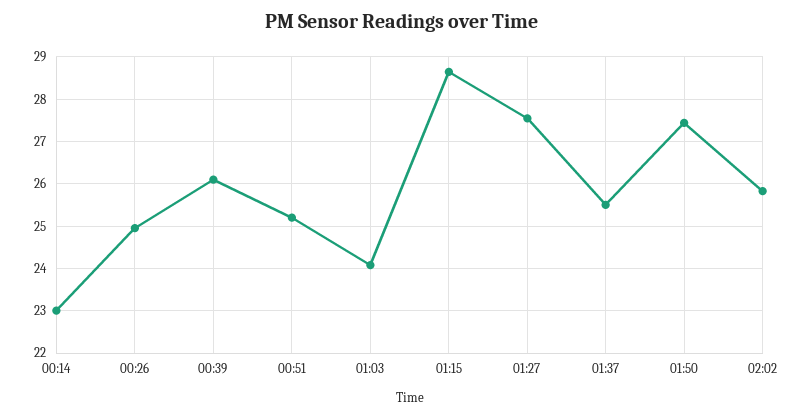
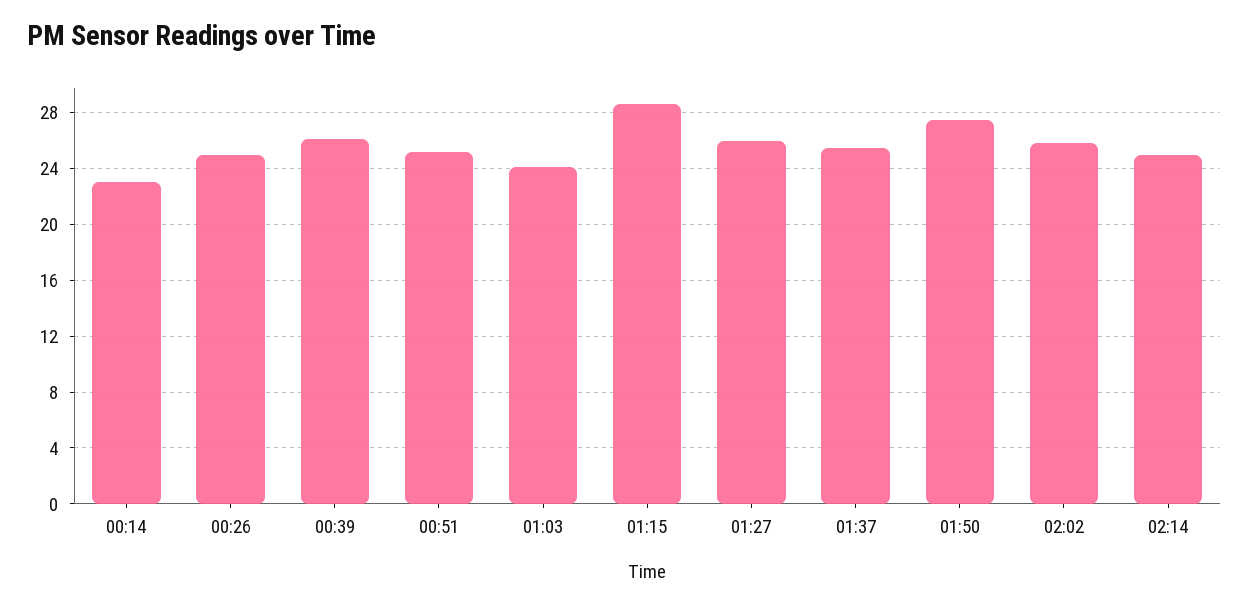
01:27: 27.6 -> 26
02:14: none -> 25

